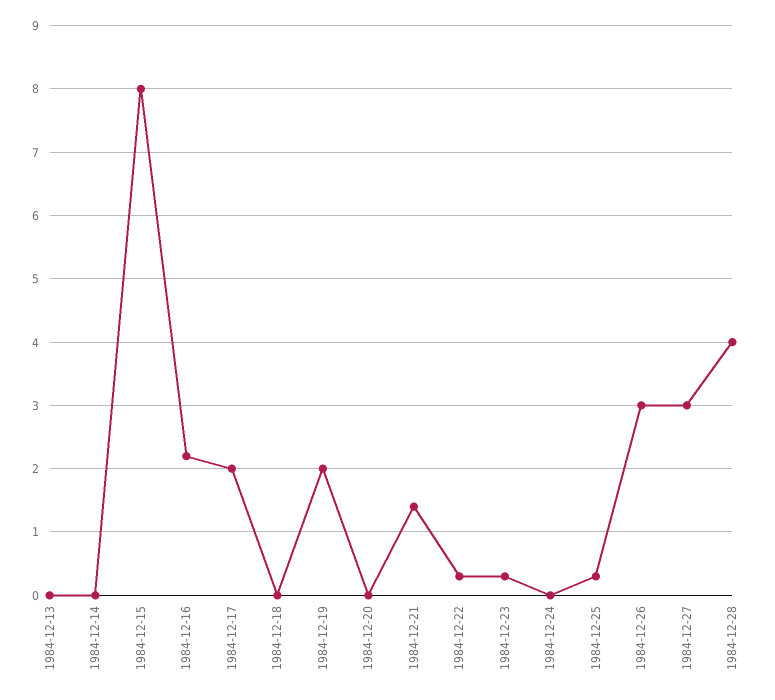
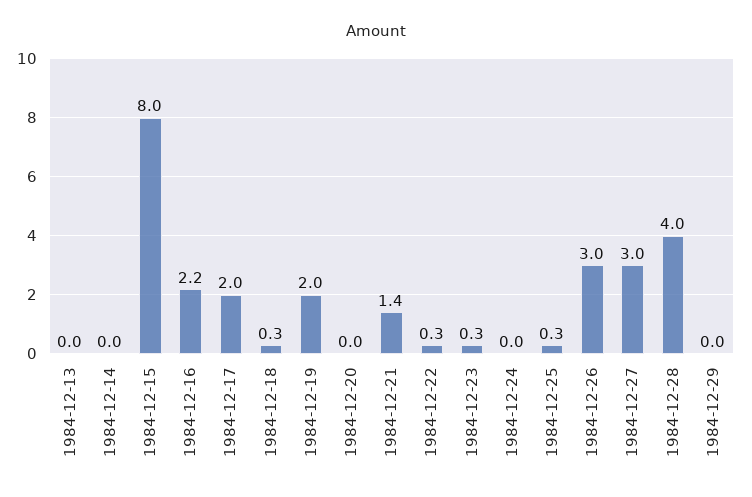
1984-12-18: 0 -> 0.3
1984-12-29: none -> 0

